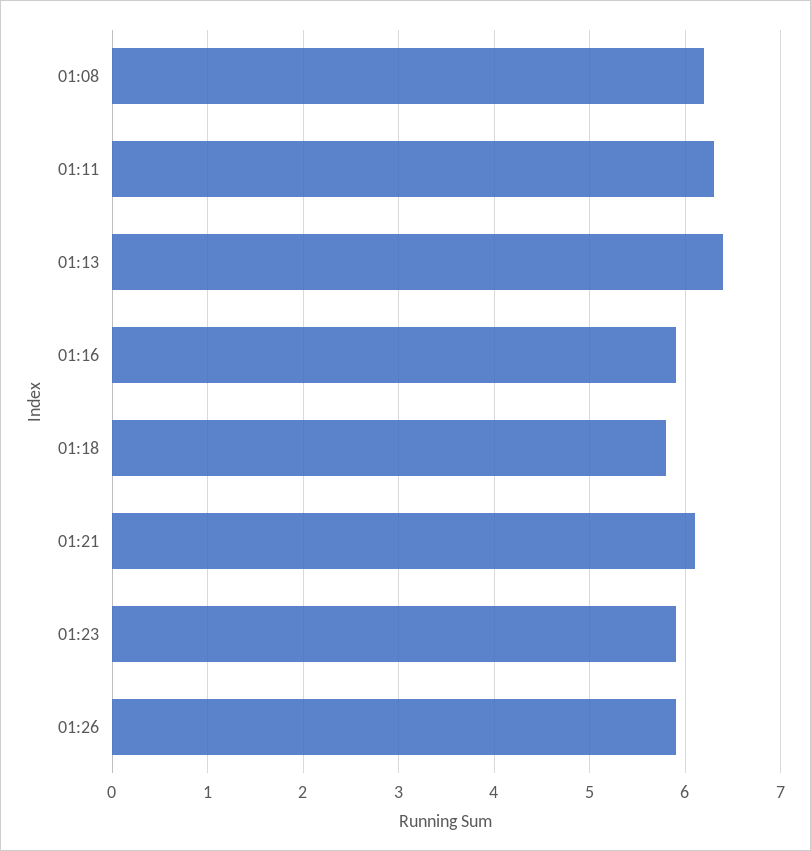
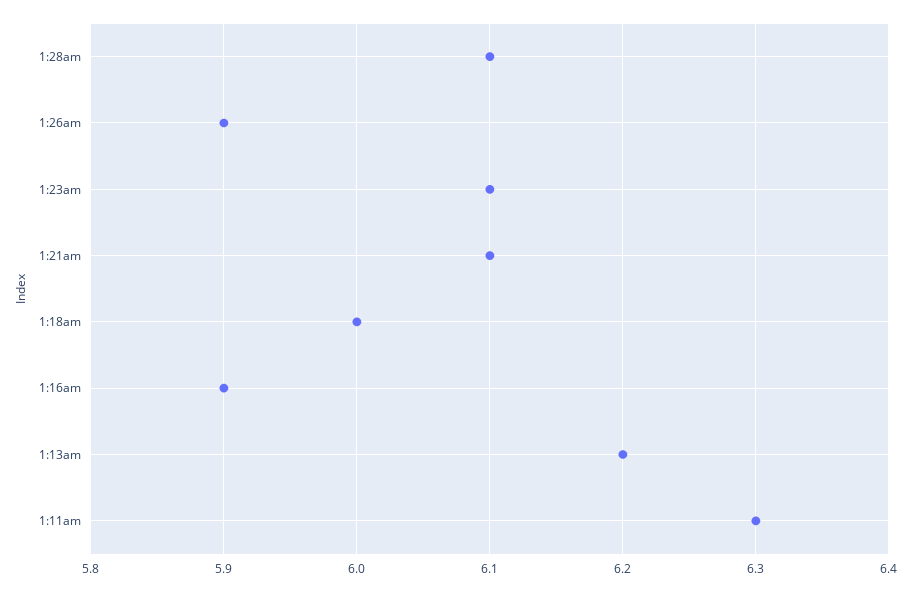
01:08: 6.2 -> none
01:13: 6.4 -> 6.2
01:18: 5.8 -> 6
01:23: 5.9 -> 6.1
1:28am: none -> 6.1

